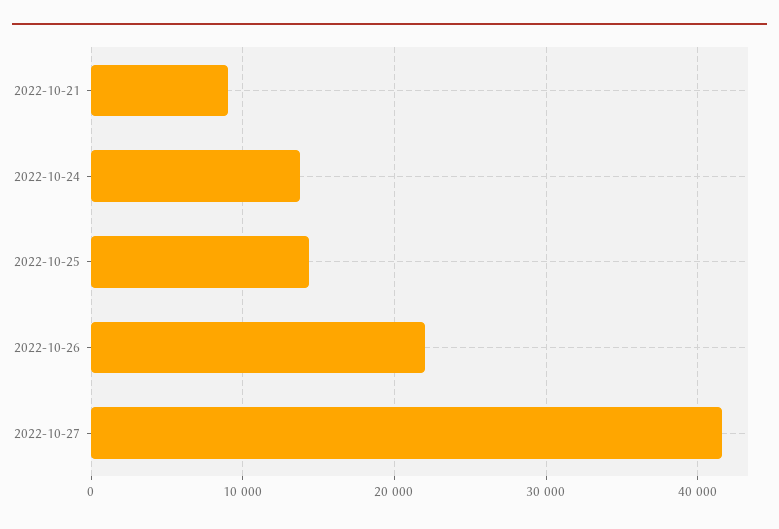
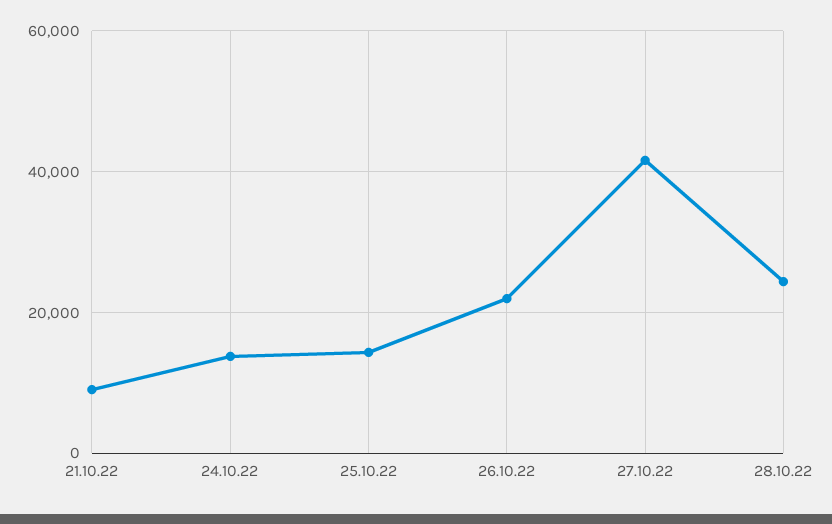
28.10.22: none -> 24000

